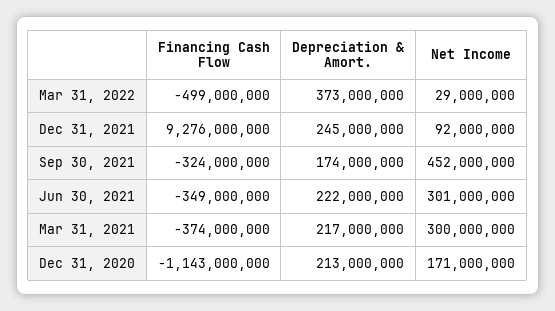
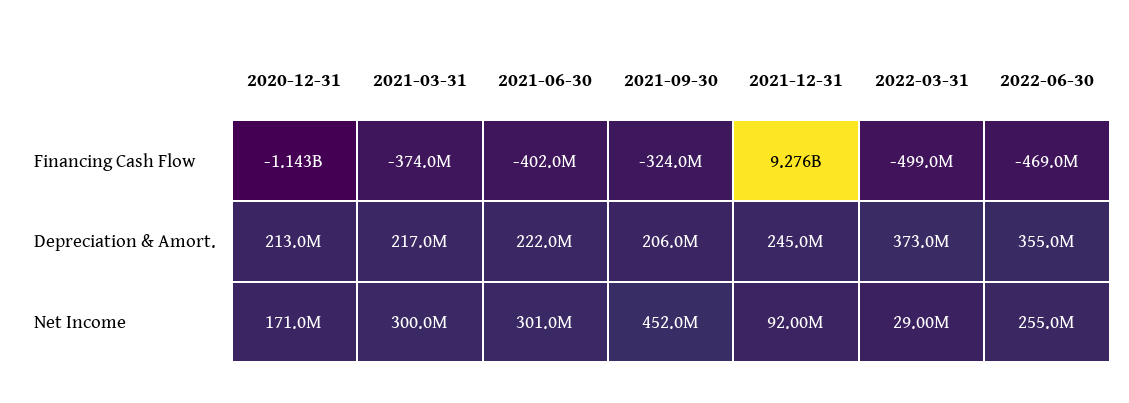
Depreciation & Amort., Sep 30, 2021: 174000000 -> 206000000
Financing Cash Flow, Jun 30, 2021: -349000000 -> -402000000
Financing Cash Flow, 2022-06-30: none -> -469000000
Depreciation & Amort., 2022-06-30: none -> 355000000
Net Income, 2022-06-30: none -> 255000000

